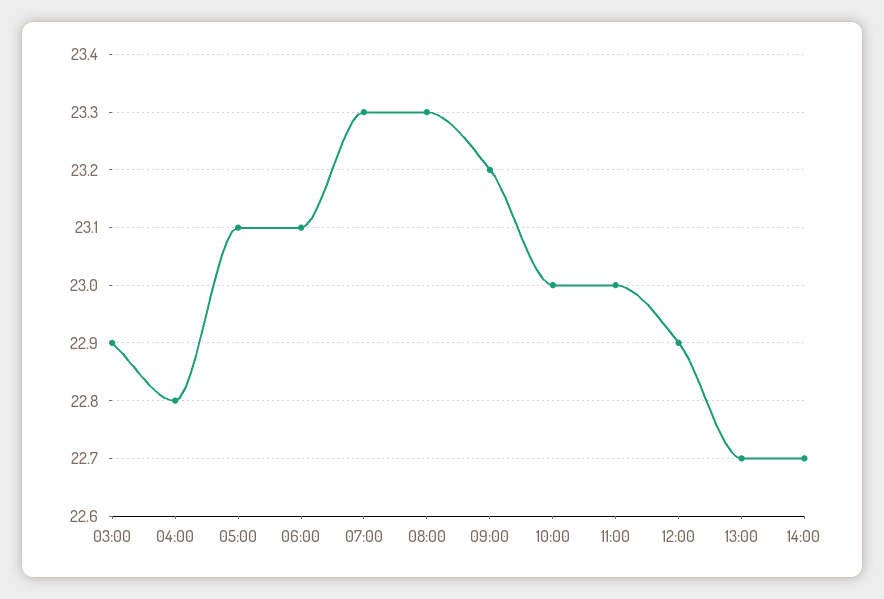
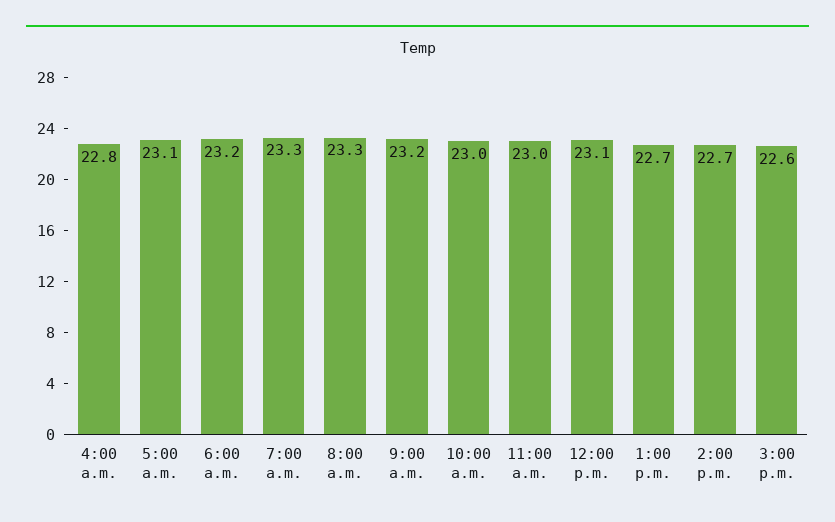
03:00: 22.9 -> none
06:00: 23.1 -> 23.2
12:00: 22.9 -> 23.1
3:00 p.m.: none -> 22.6

